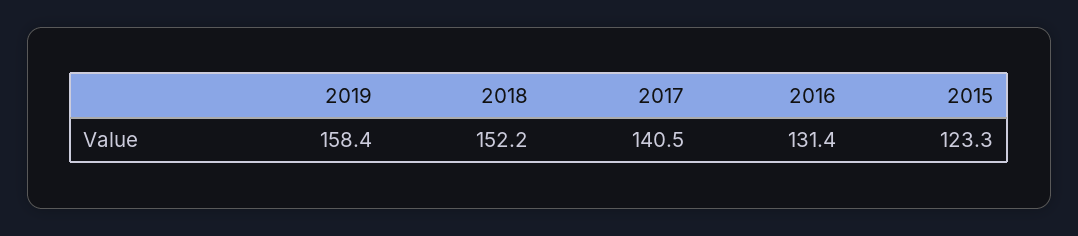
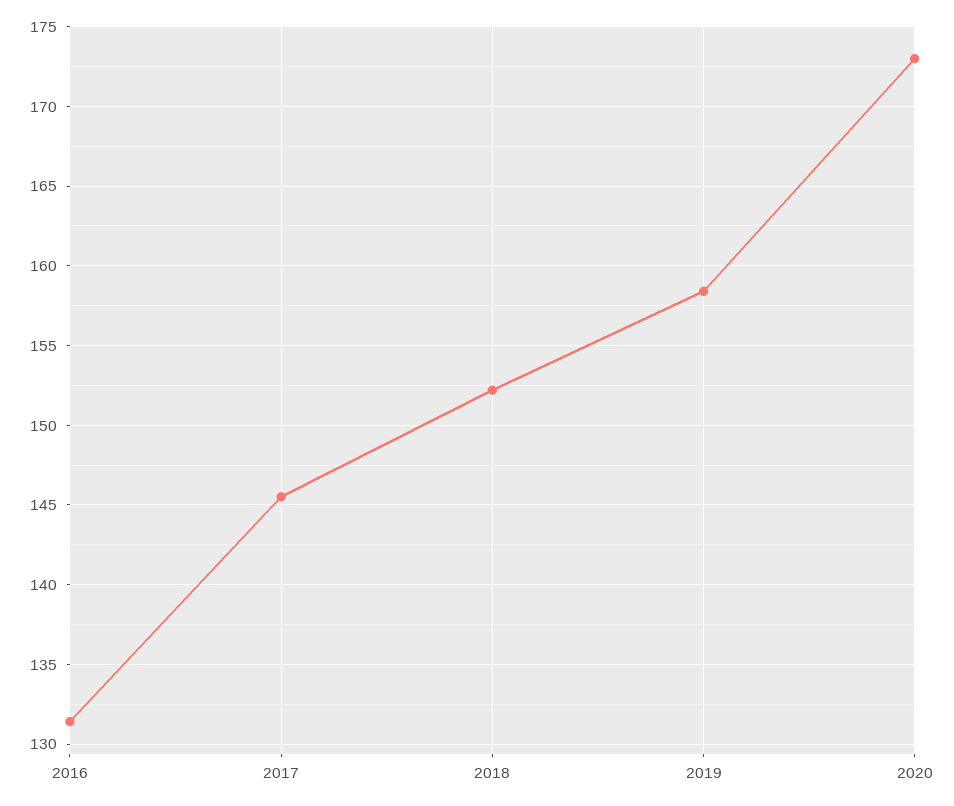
2017: 140.5 -> 145.5
2015: 123.3 -> none
2020: none -> 173

